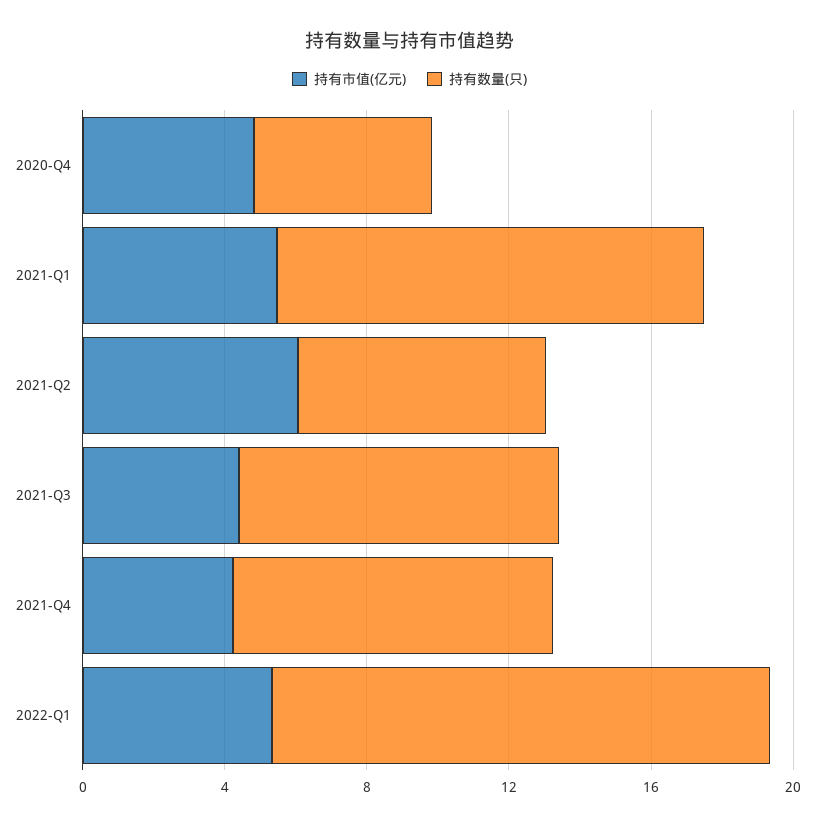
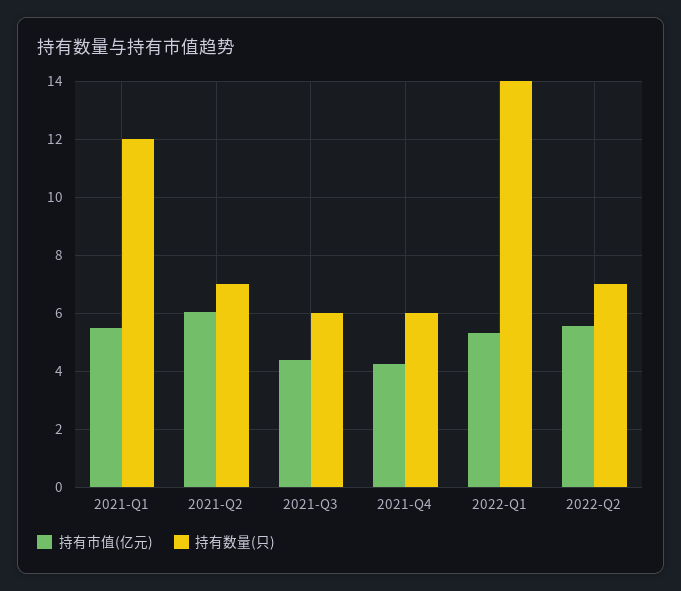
持有市值(亿元), 2020-Q4: 5 -> none
持有数量(只), 2020-Q4: 5 -> none
持有数量(只), 2021-Q3: 9 -> 6
持有数量(只), 2021-Q4: 9 -> 6
持有市值(亿元), 2022-Q2: none -> 5.5
持有数量(只), 2022-Q2: none -> 7

